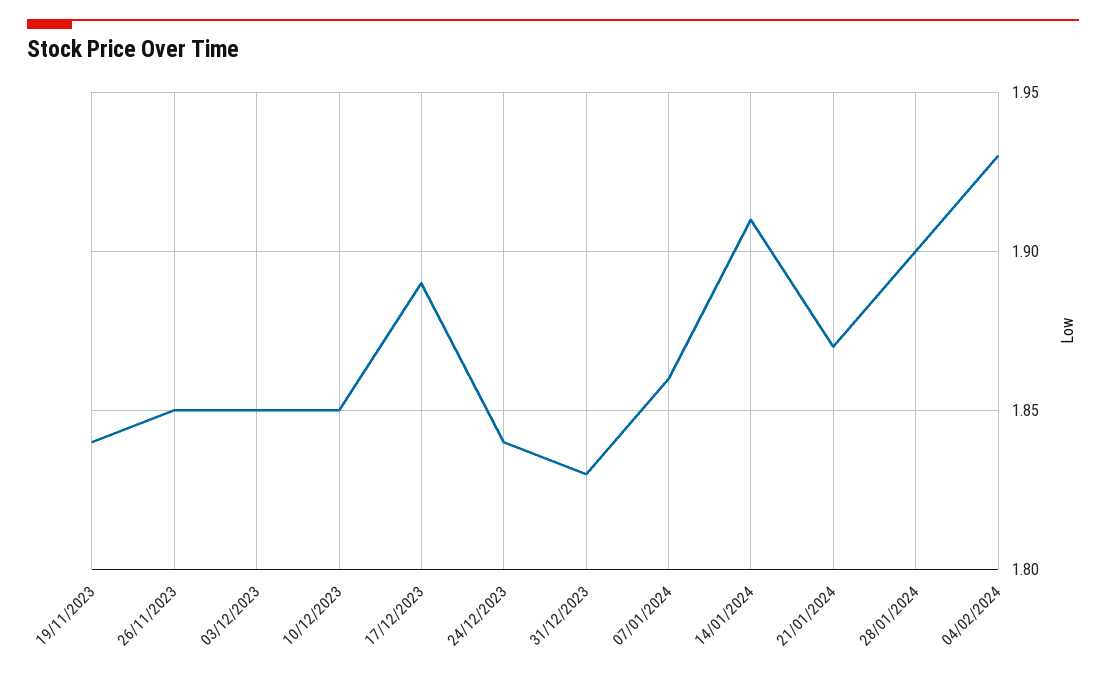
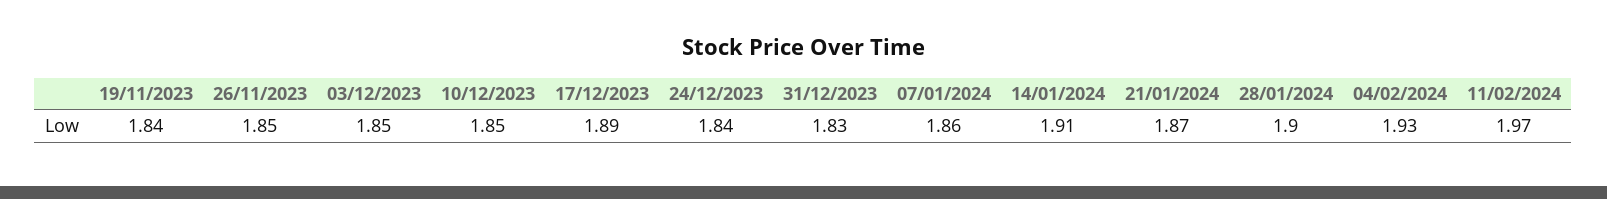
11/02/2024: none -> 1.97

